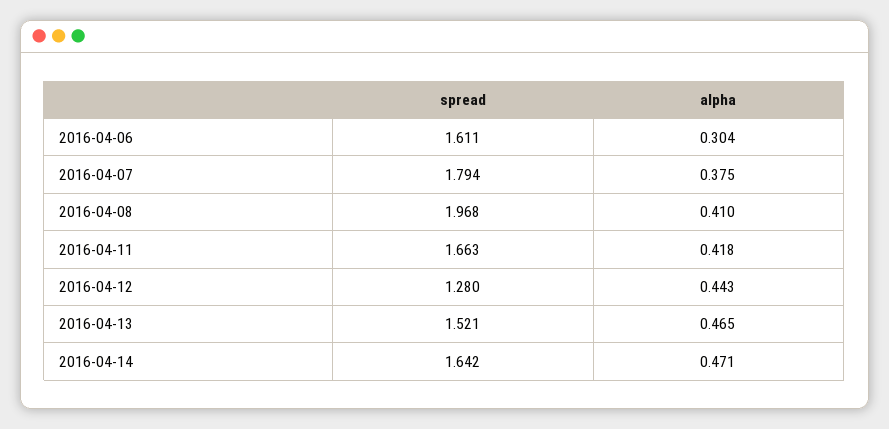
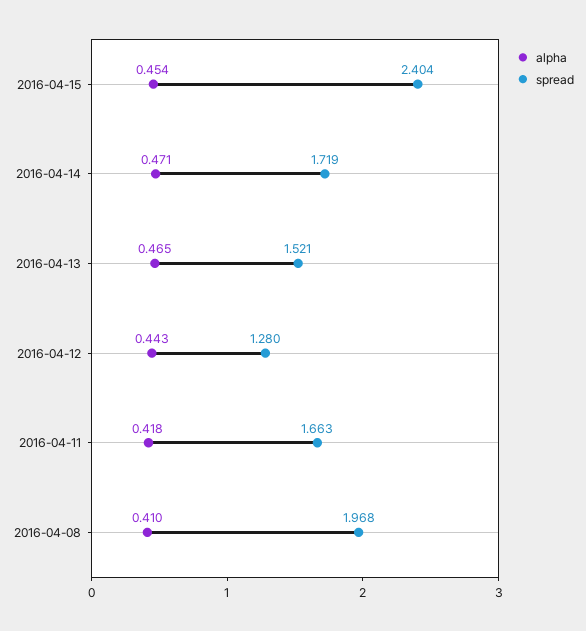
spread, 2016-04-06: 1.611 -> none
alpha, 2016-04-06: 0.304 -> none
spread, 2016-04-07: 1.794 -> none
alpha, 2016-04-07: 0.375 -> none
spread, 2016-04-14: 1.642 -> 1.719
alpha, 2016-04-15: none -> 0.454
spread, 2016-04-15: none -> 2.404

